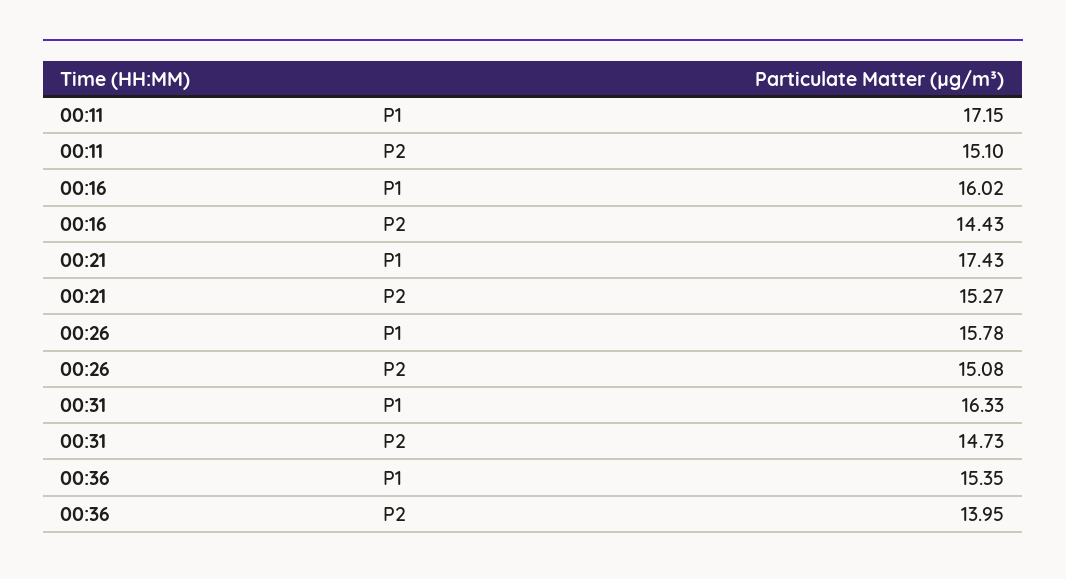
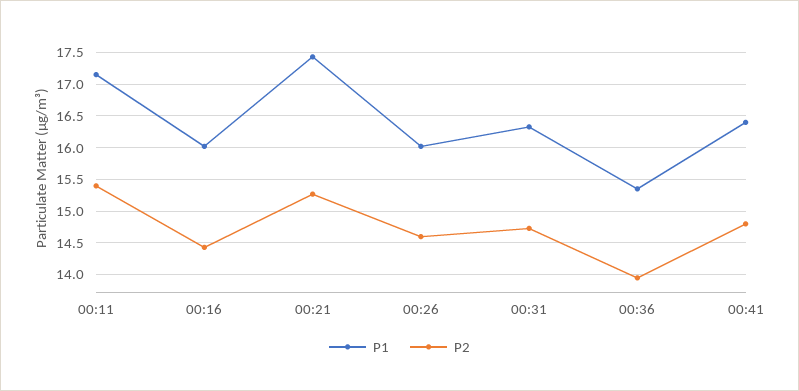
P2, 00:11: 15.1 -> 15.4
P1, 00:26: 15.78 -> 16
P2, 00:26: 15.08 -> 14.6
P1, 00:41: none -> 16.4
P2, 00:41: none -> 14.8

